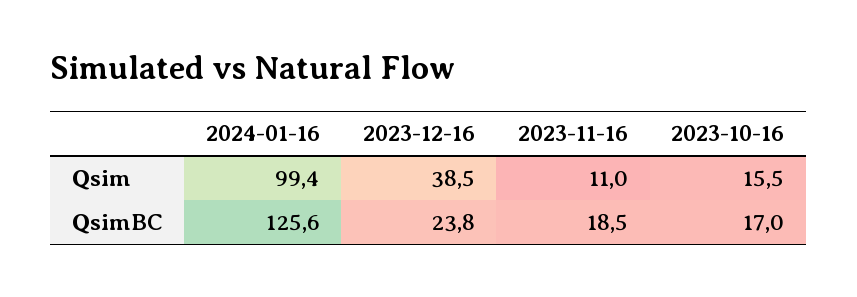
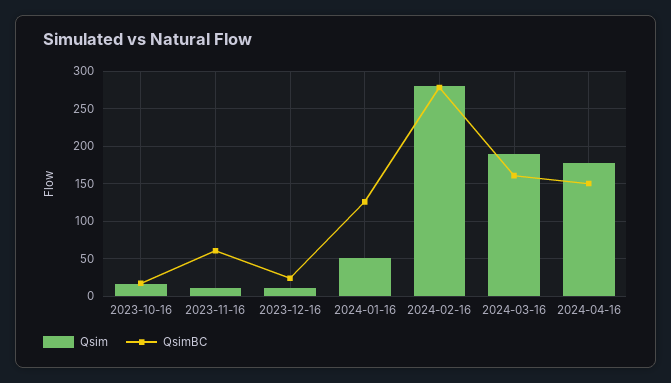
Qsim, 2024-01-16: 99.4 -> 50
Qsim, 2023-12-16: 38.5 -> 10
QsimBC, 2023-11-16: 18.5 -> 60
Qsim, 2024-02-16: none -> 280
QsimBC, 2024-02-16: none -> 280
Qsim, 2024-03-16: none -> 190
QsimBC, 2024-03-16: none -> 160
Qsim, 2024-04-16: none -> 180
QsimBC, 2024-04-16: none -> 150

